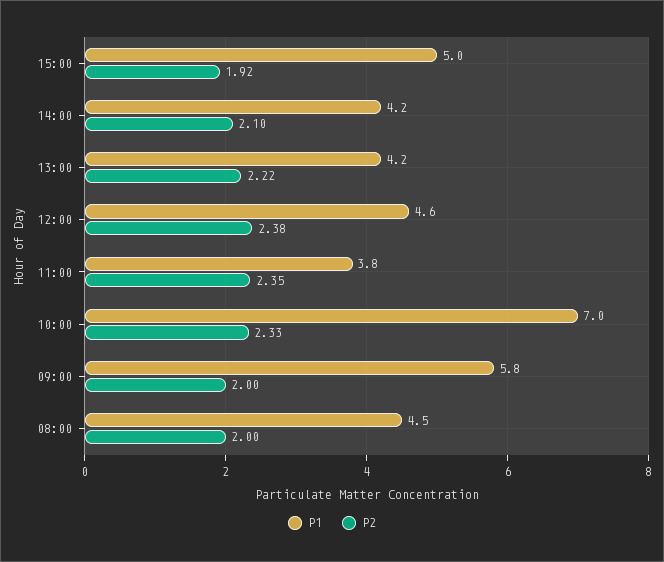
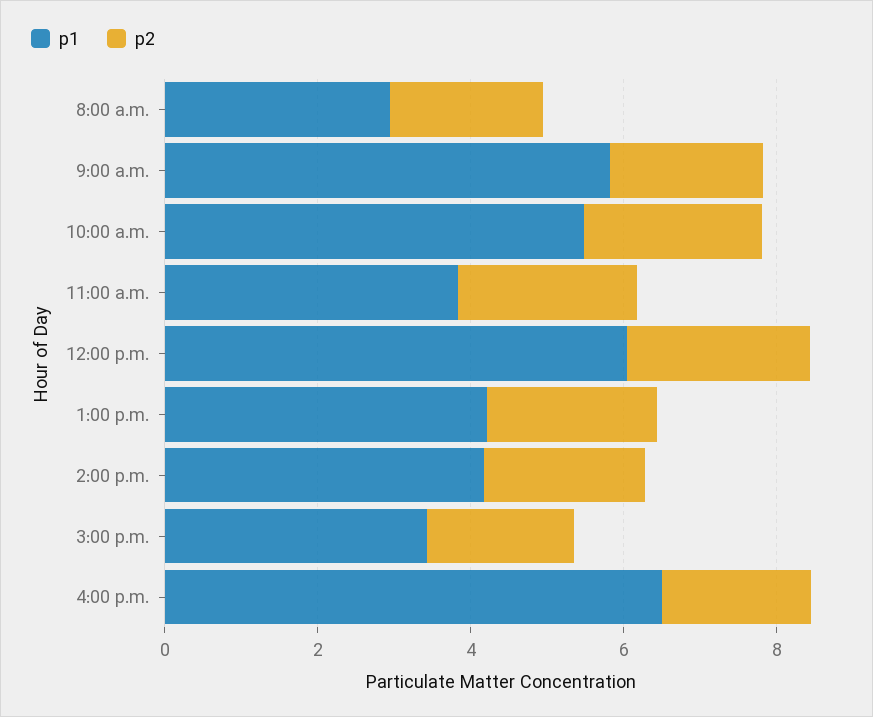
P1, 15:00: 5 -> 3.5
P1, 12:00: 4.6 -> 6
P1, 10:00: 7 -> 5.5
P1, 08:00: 4.5 -> 3
P1, 4:00 p.m.: none -> 6.5
P2, 4:00 p.m.: none -> 2

